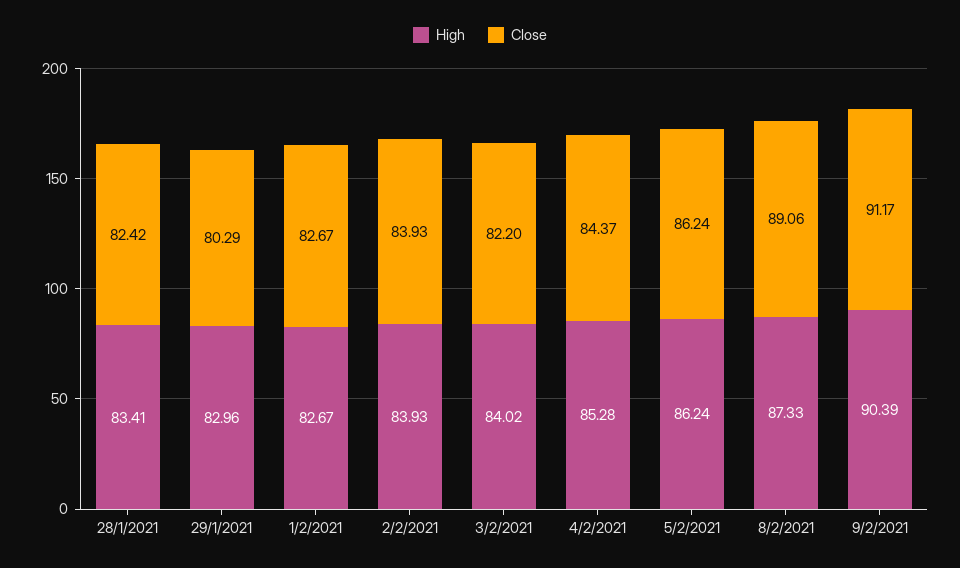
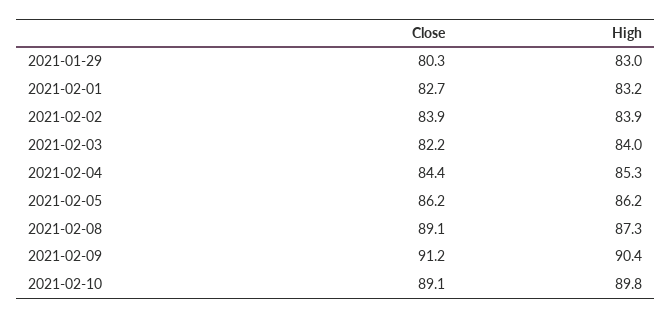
High, 28/1/2021: 83.41 -> none
Close, 28/1/2021: 82.42 -> none
High, 1/2/2021: 82.67 -> 83.2
Close, 2021-02-10: none -> 89.1
High, 2021-02-10: none -> 89.8

